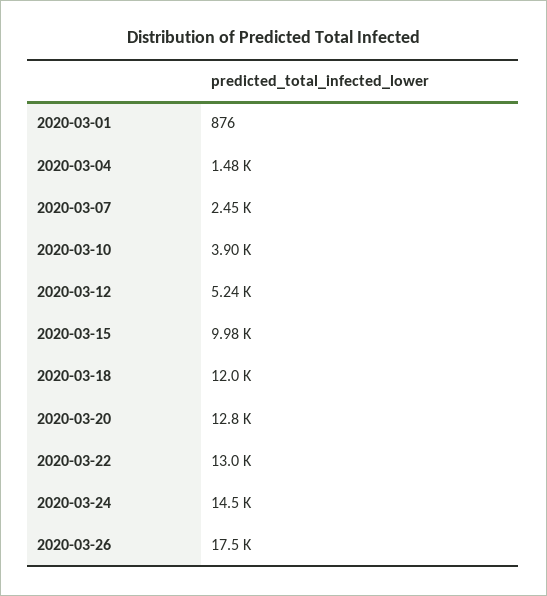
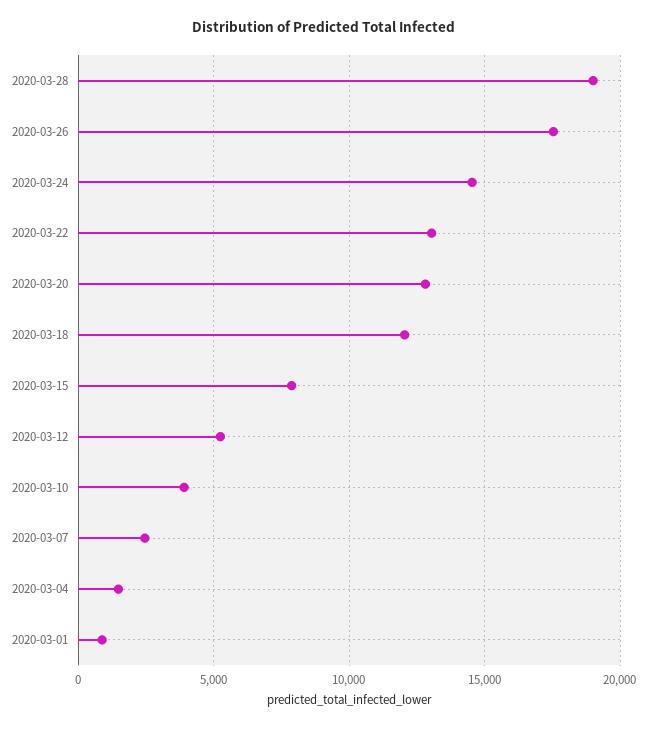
2020-03-15: 9980 -> 8000
2020-03-28: none -> 19000

